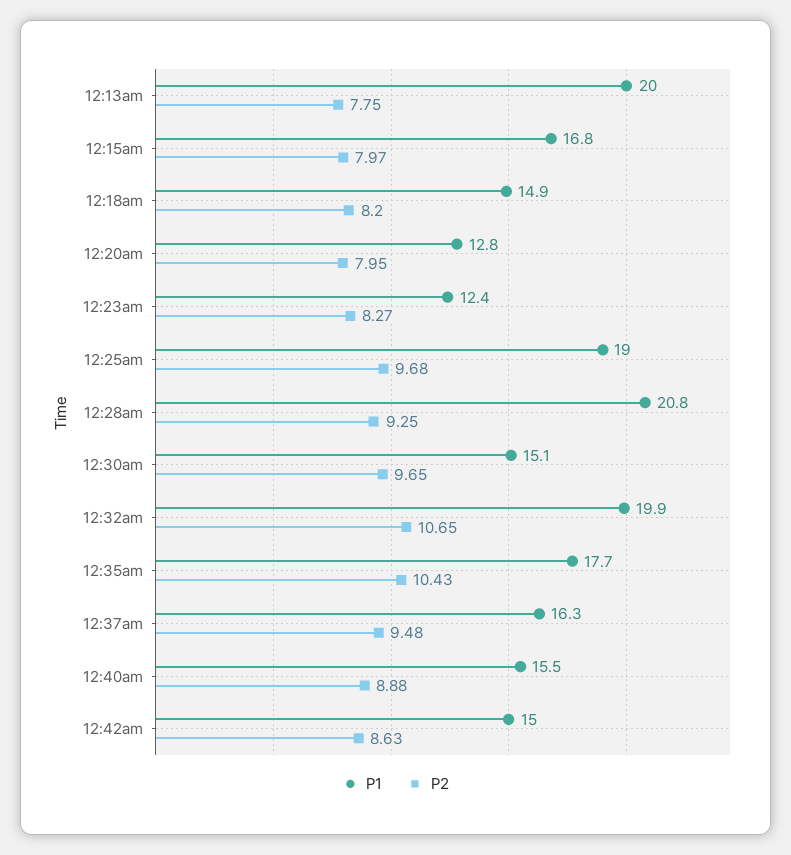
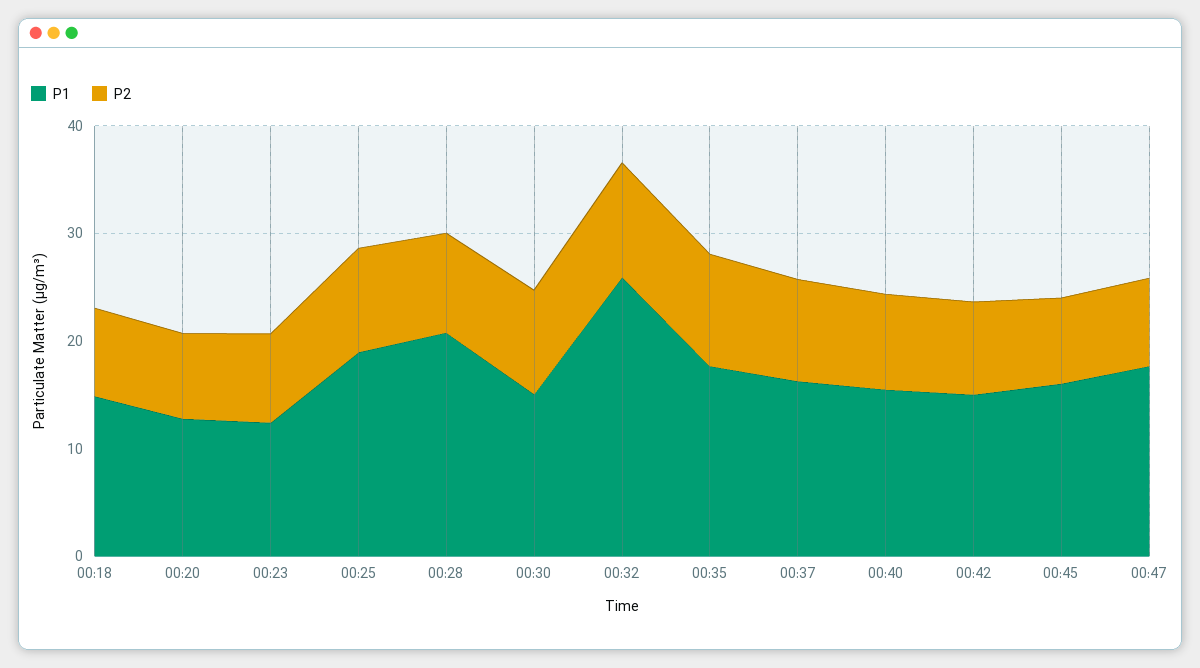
P1, 12:13am: 20 -> none
P2, 12:13am: 7.75 -> none
P1, 12:15am: 16.8 -> none
P2, 12:15am: 7.97 -> none
P1, 12:32am: 19.9 -> 26
P1, 00:45: none -> 16
P2, 00:45: none -> 8
P1, 00:47: none -> 18
P2, 00:47: none -> 8

